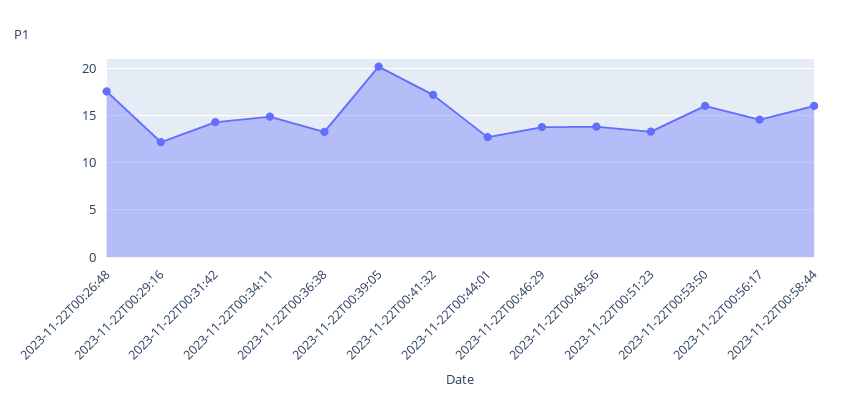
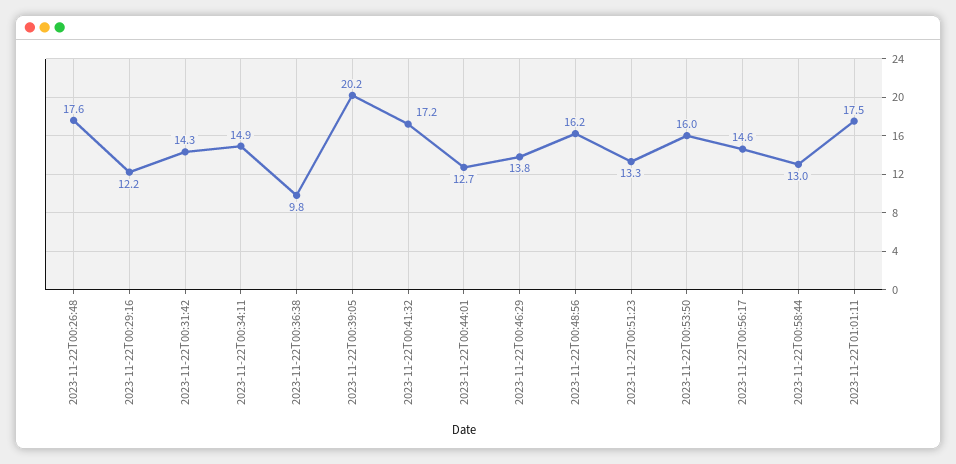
2023-11-22T00:36:38: 13 -> 9.8
2023-11-22T00:48:56: 14 -> 16.2
2023-11-22T00:58:44: 16 -> 13
2023-11-22T01:01:11: none -> 17.5

